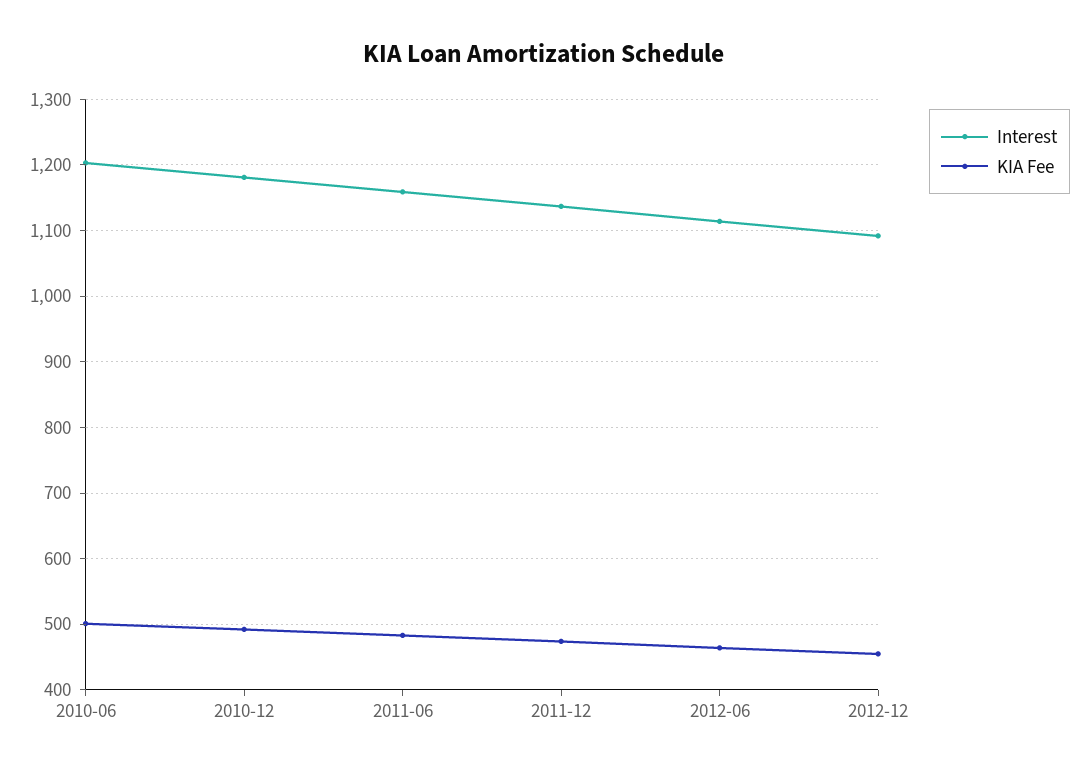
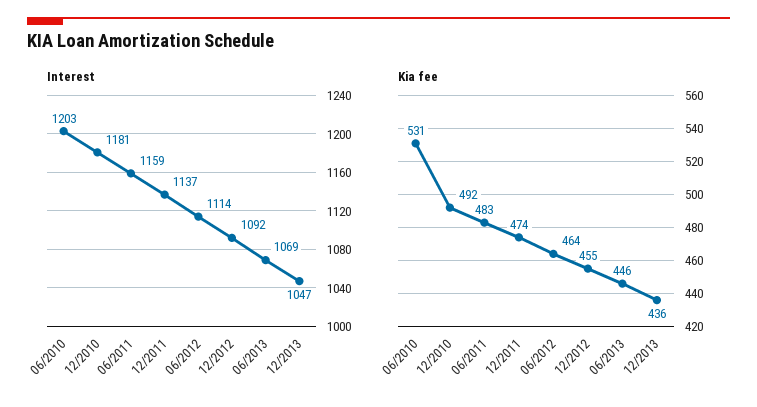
KIA Fee, 2010-06: 500 -> 531
Interest, 06/2013: none -> 1069
Interest, 12/2013: none -> 1047
KIA Fee, 06/2013: none -> 446
KIA Fee, 12/2013: none -> 436

